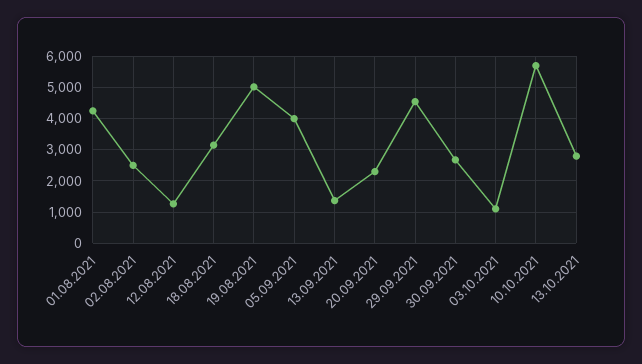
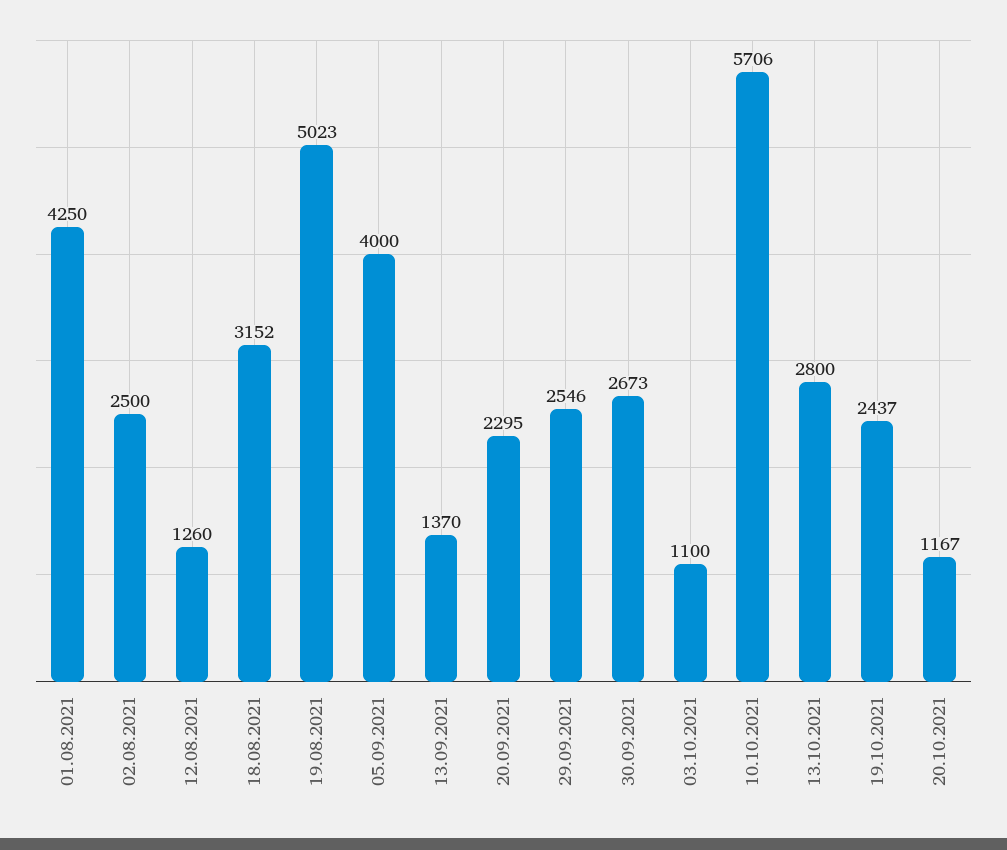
29.09.2021: 4600 -> 2546
19.10.2021: none -> 2437
20.10.2021: none -> 1167

